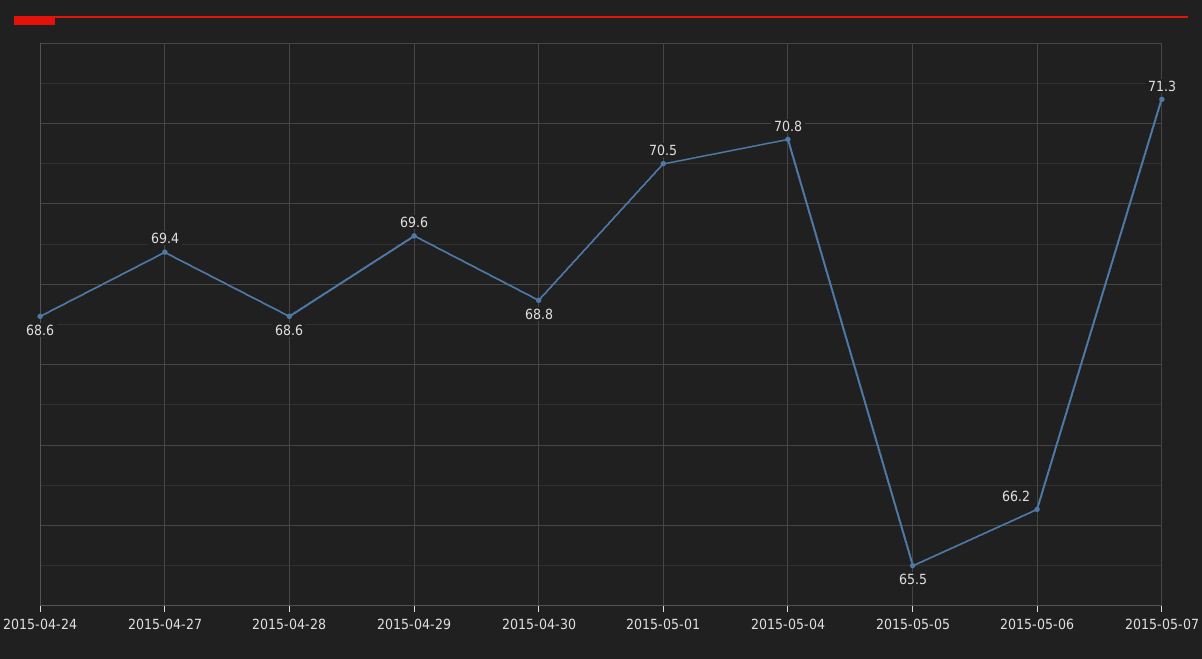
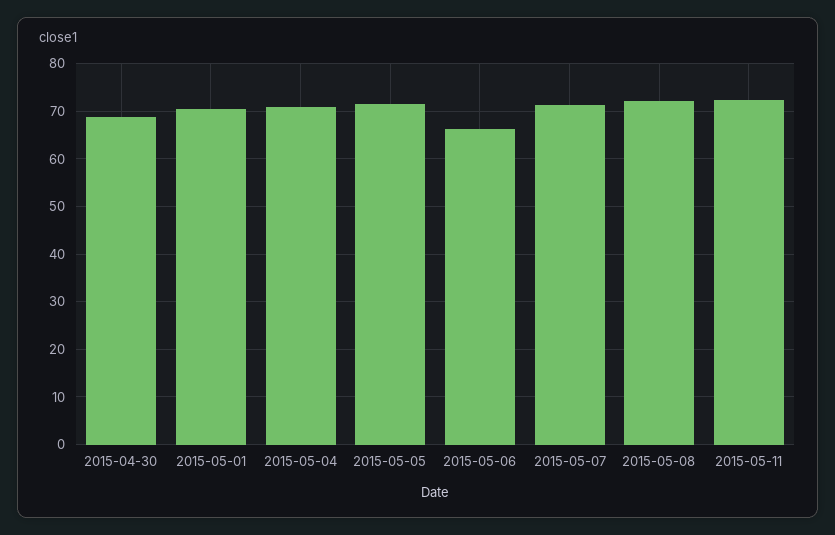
2015-04-24: 68.6 -> none
2015-04-27: 69.4 -> none
2015-04-28: 68.6 -> none
2015-04-29: 69.6 -> none
2015-05-05: 65.5 -> 72
2015-05-08: none -> 72
2015-05-11: none -> 72

